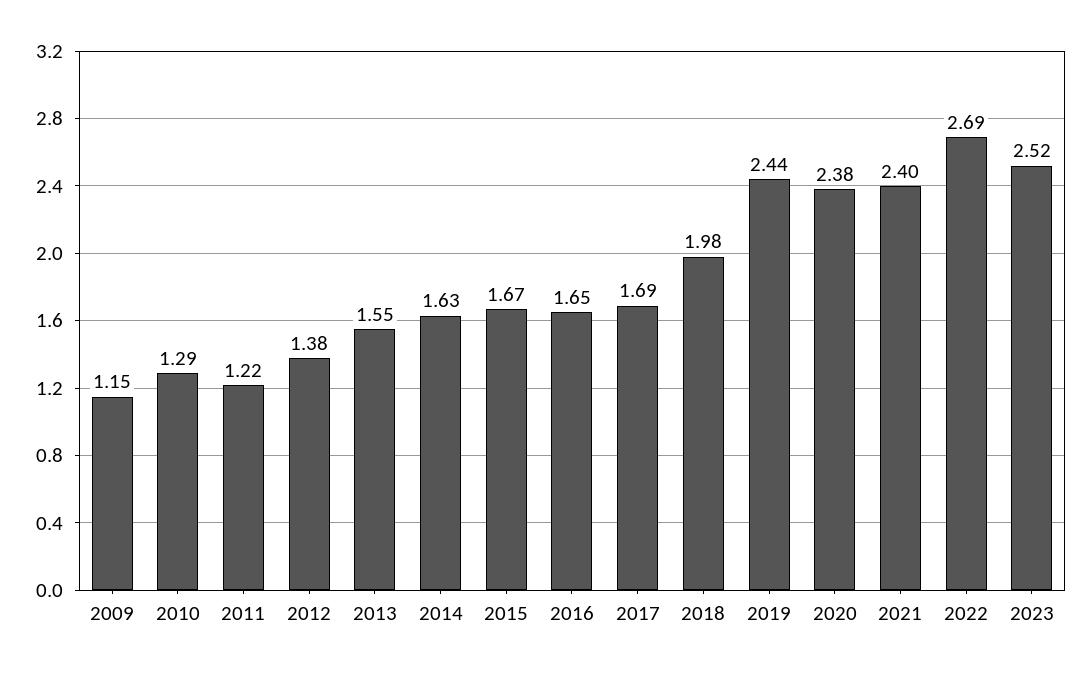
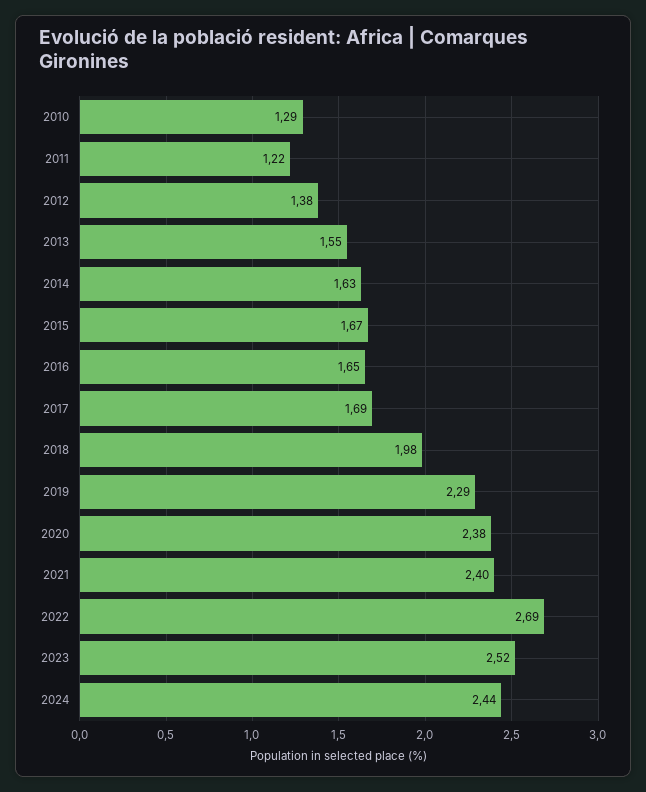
2009: 1.15 -> none
2019: 2.44 -> 2.29
2024: none -> 2.44

